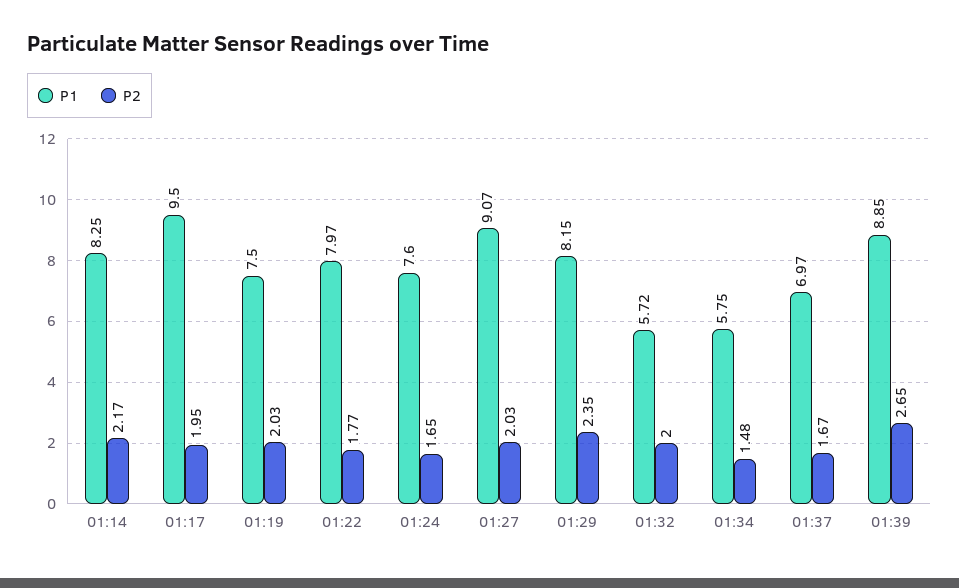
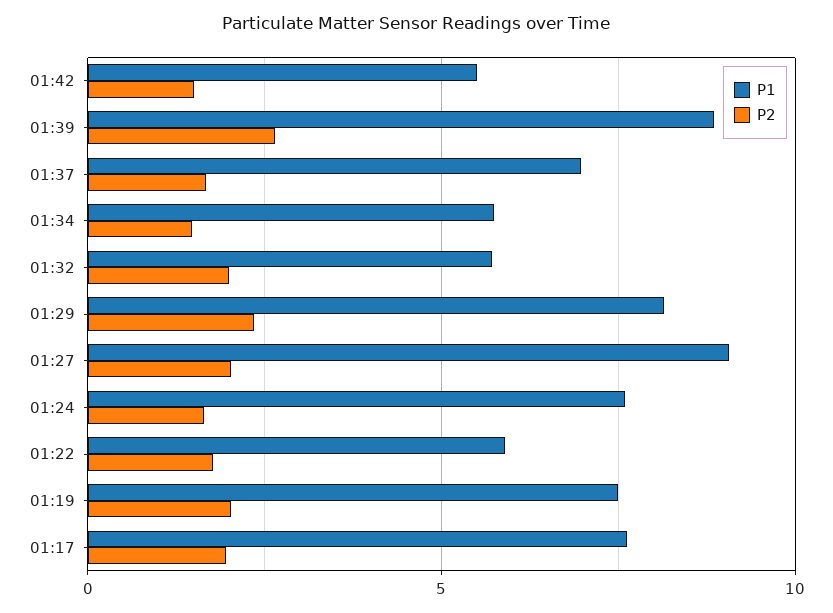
P1, 01:14: 8.25 -> none
P2, 01:14: 2.17 -> none
P1, 01:17: 9.5 -> 7.5
P1, 01:22: 7.97 -> 6
P1, 01:42: none -> 5.5
P2, 01:42: none -> 1.5

